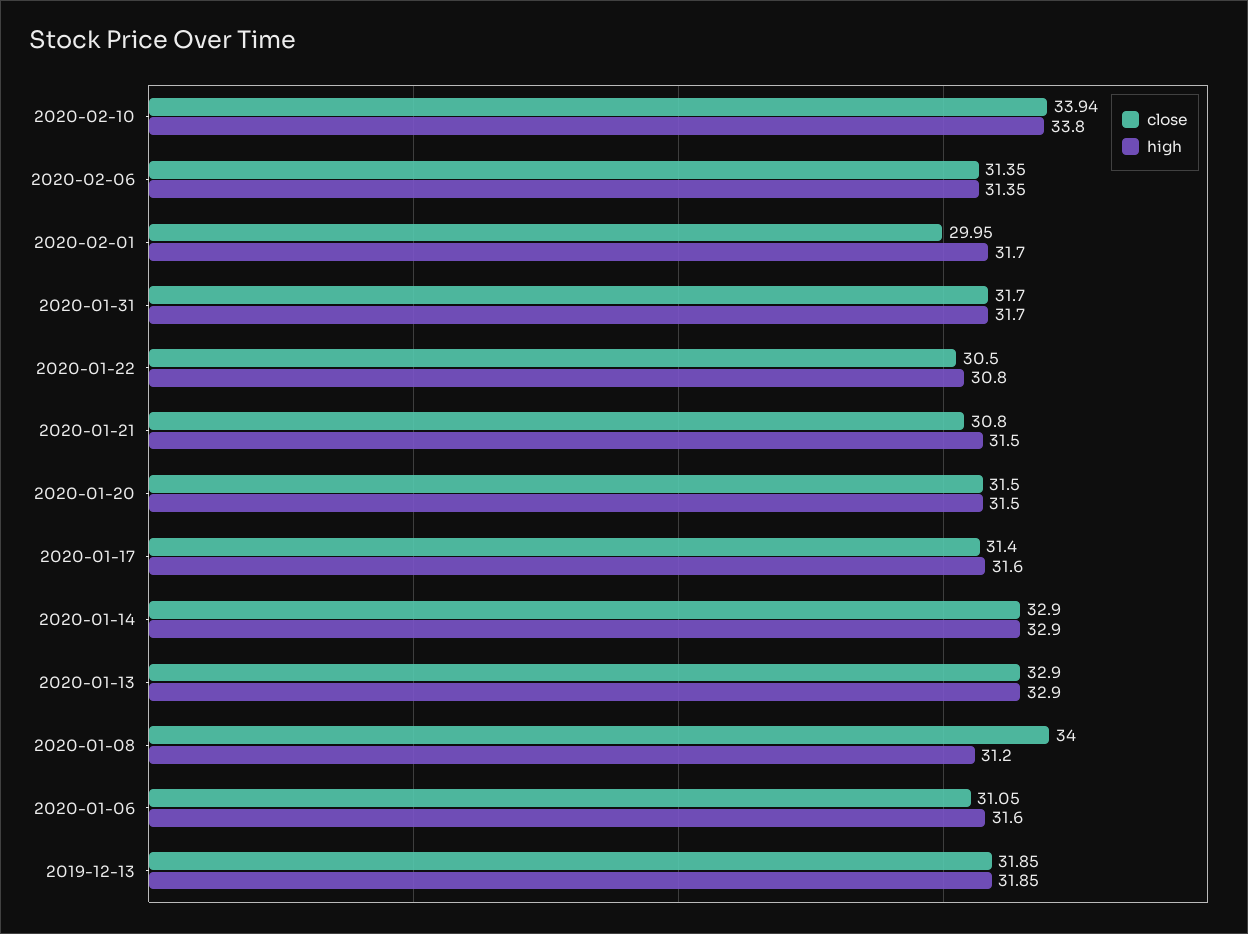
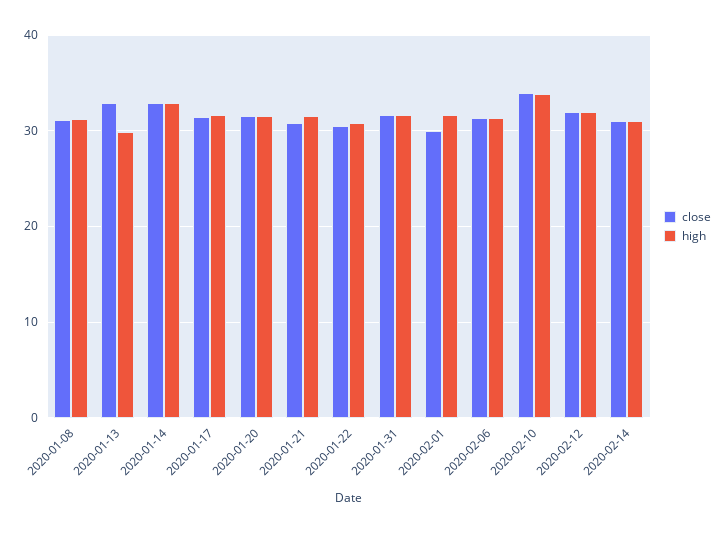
high, 2020-01-13: 32.9 -> 30
close, 2020-01-08: 34 -> 31
close, 2020-01-06: 31.05 -> none
high, 2020-01-06: 31.6 -> none
close, 2019-12-13: 31.85 -> none
high, 2019-12-13: 31.85 -> none
close, 2020-02-12: none -> 32
high, 2020-02-12: none -> 32
close, 2020-02-14: none -> 31
high, 2020-02-14: none -> 31

